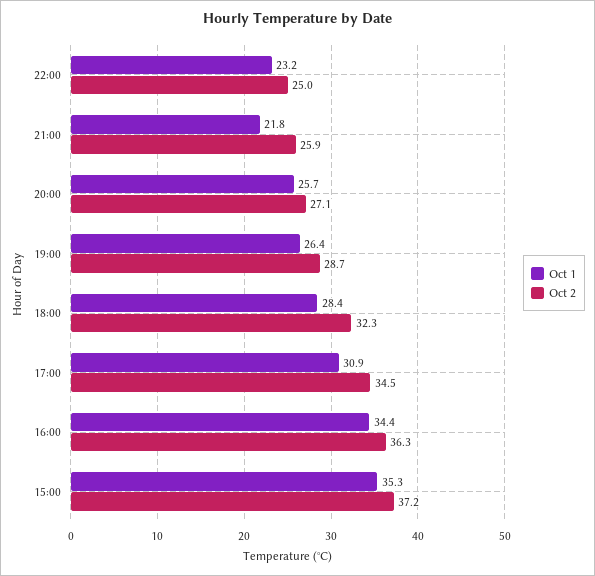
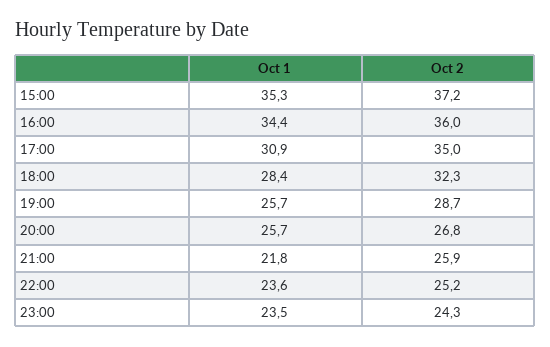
Oct 1, 22:00: 23.2 -> 23.6
Oct 2, 22:00: 25 -> 25.2
Oct 2, 20:00: 27.1 -> 26.8
Oct 1, 19:00: 26.4 -> 25.7
Oct 2, 17:00: 34.5 -> 35
Oct 2, 16:00: 36.3 -> 36
Oct 1, 23:00: none -> 23.5
Oct 2, 23:00: none -> 24.3

